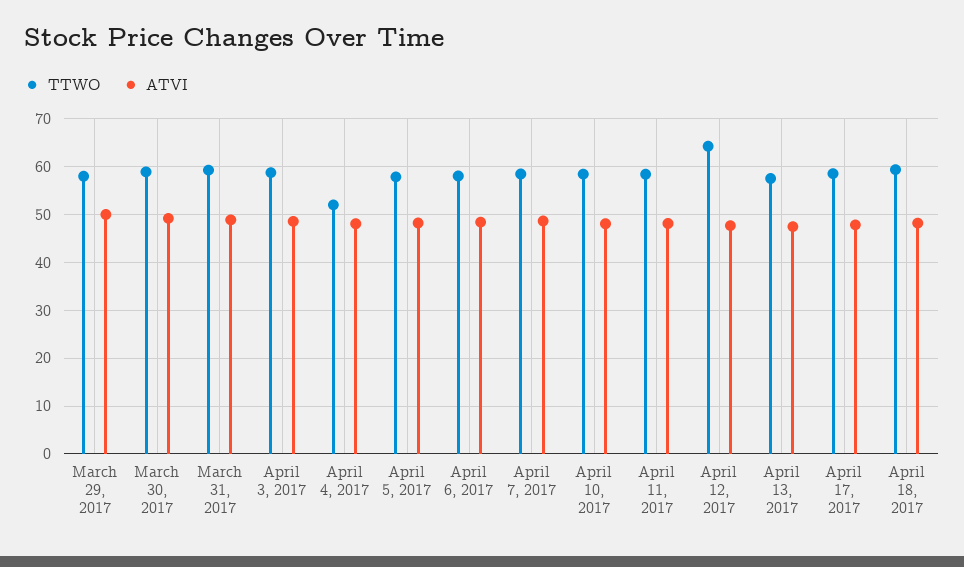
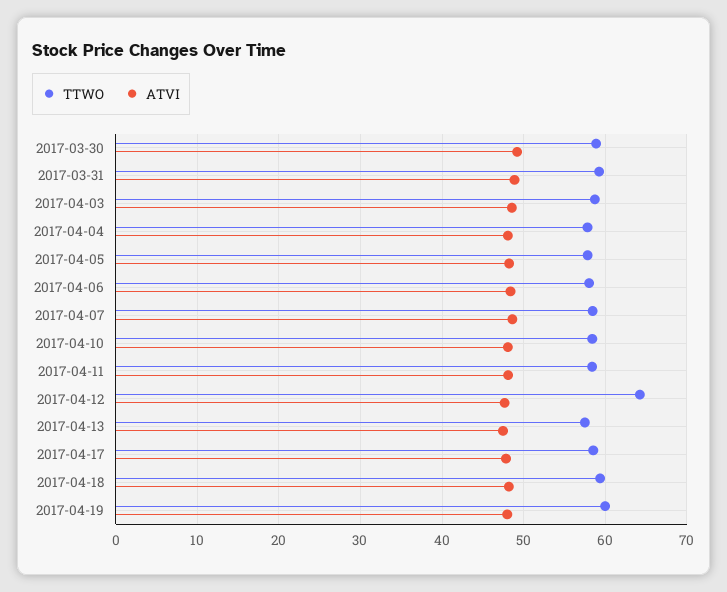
TTWO, March 29, 2017: 58 -> none
ATVI, March 29, 2017: 50 -> none
TTWO, April 4, 2017: 52 -> 58
TTWO, 2017-04-19: none -> 60
ATVI, 2017-04-19: none -> 48

